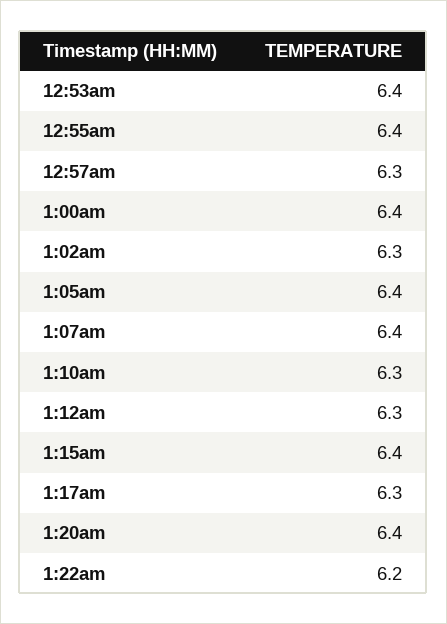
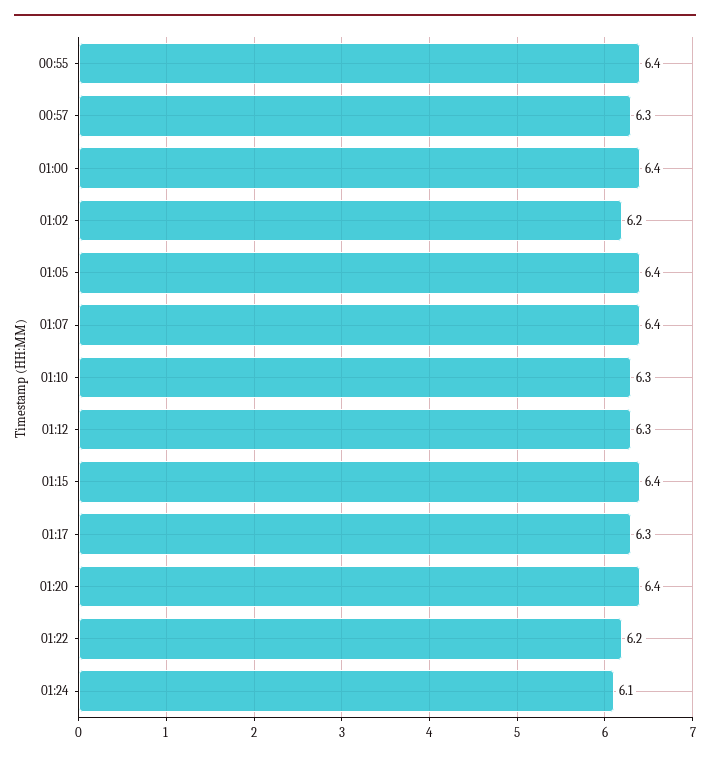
12:53am: 6.4 -> none
1:02am: 6.3 -> 6.2
01:24: none -> 6.1

